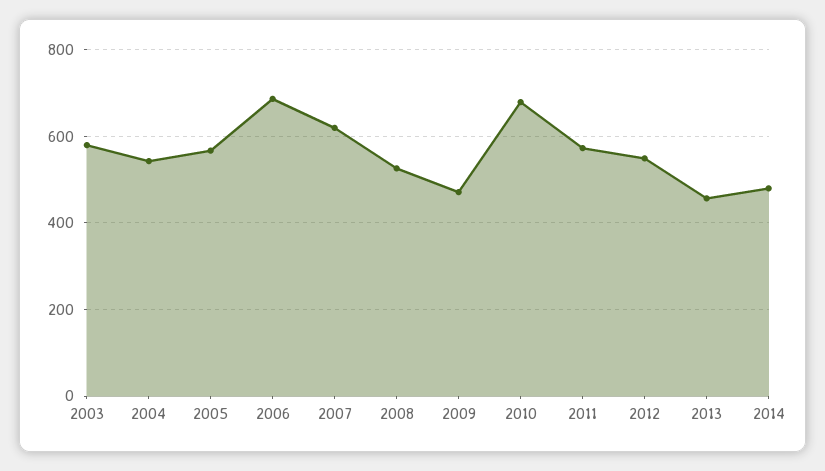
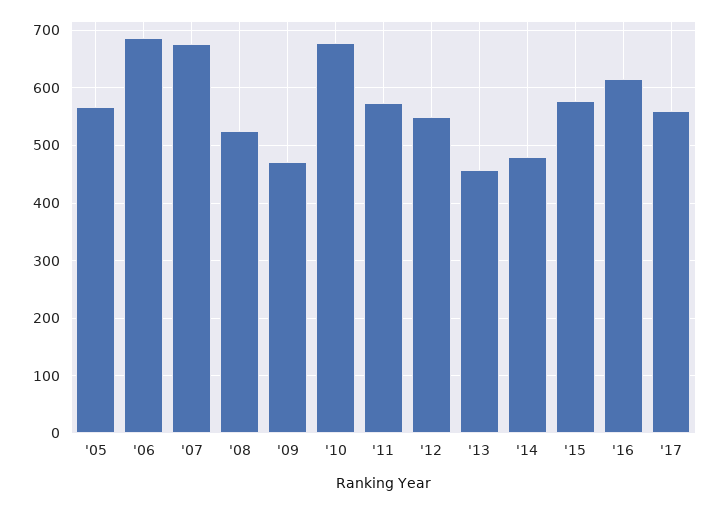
2003: 580 -> none
2004: 540 -> none
2007: 620 -> 680
'15: none -> 580
'16: none -> 620
'17: none -> 560

